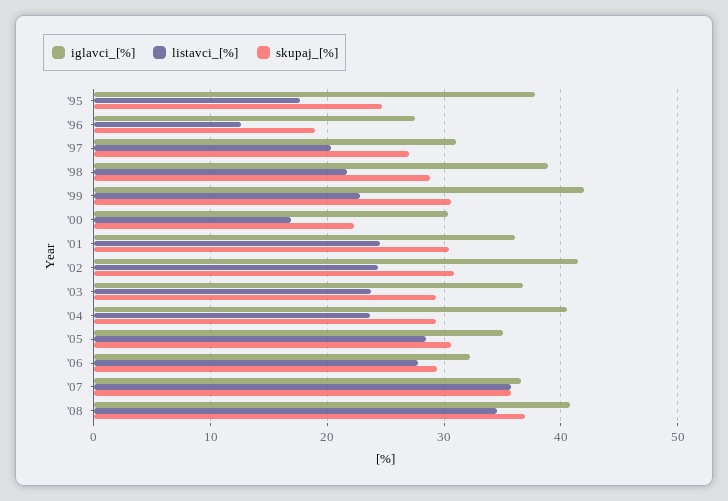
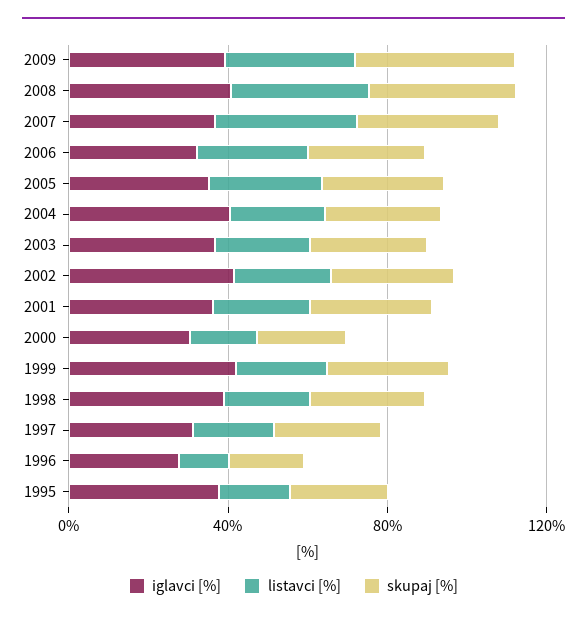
iglavci_[%], 2009: none -> 40
listavci_[%], 2009: none -> 30
skupaj_[%], 2009: none -> 40

